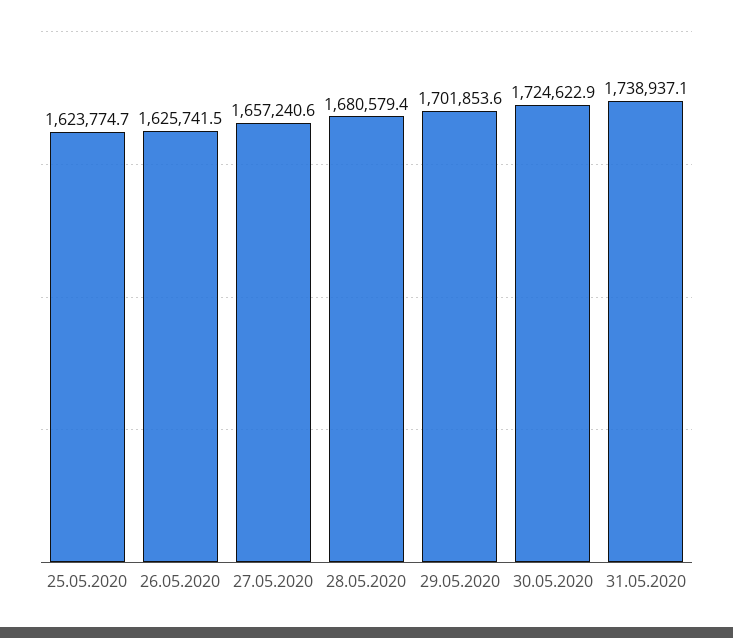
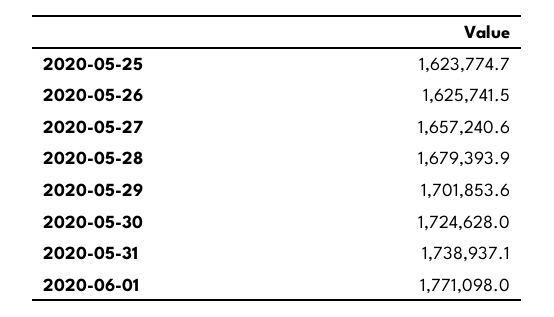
28.05.2020: 1680579.4 -> 1679393.9
30.05.2020: 1724622.9 -> 1724628
2020-06-01: none -> 1771098

